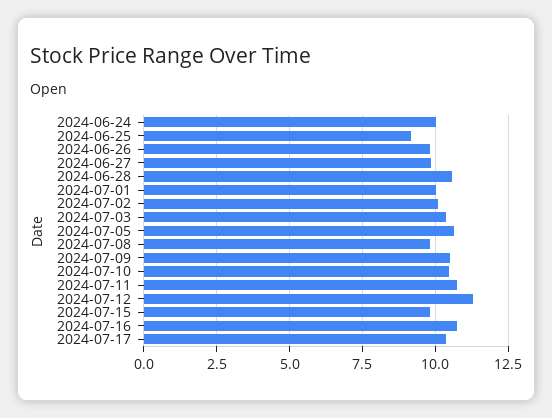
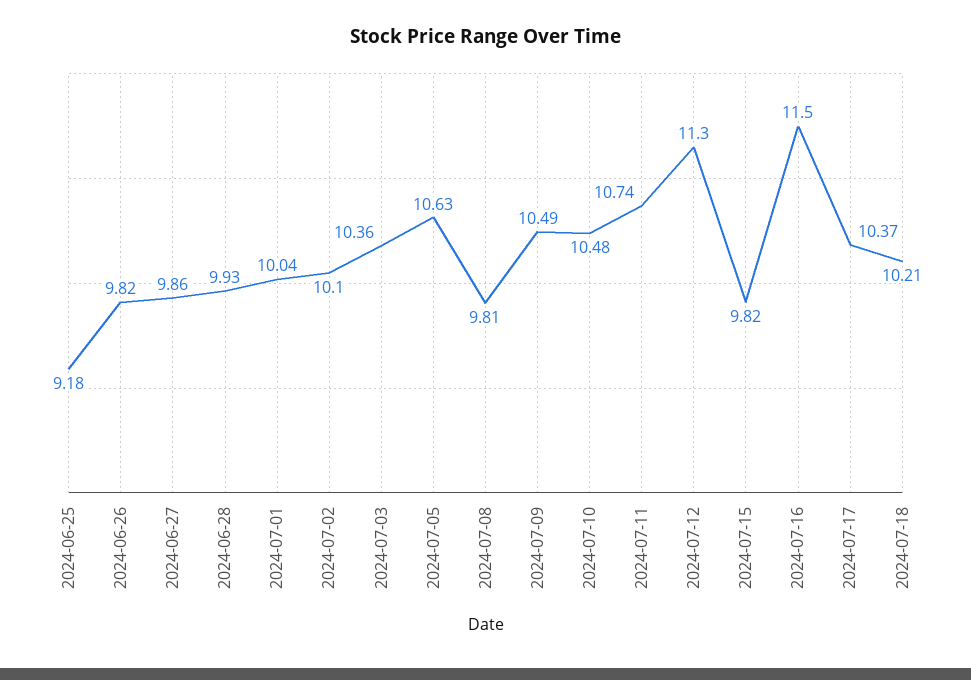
2024-06-24: 10 -> none
2024-06-28: 10.5 -> 9.93
2024-07-16: 10.75 -> 11.5
2024-07-18: none -> 10.21

